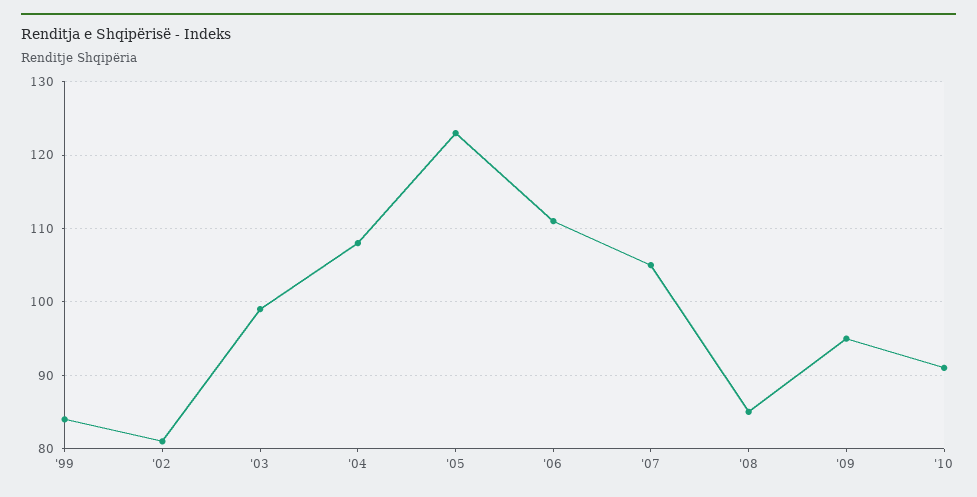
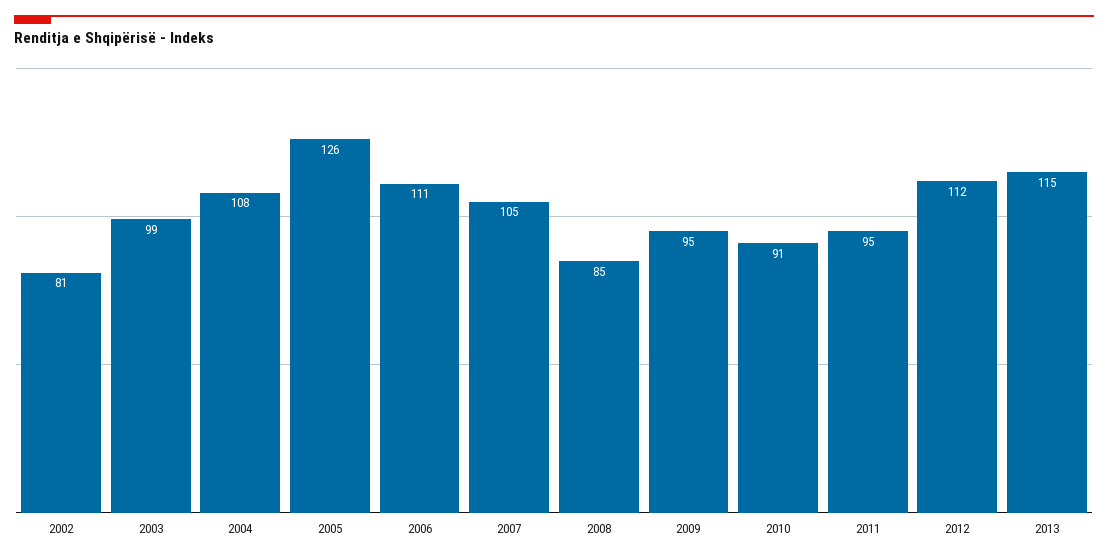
'99: 84 -> none
'05: 123 -> 126
2011: none -> 95
2012: none -> 112
2013: none -> 115

